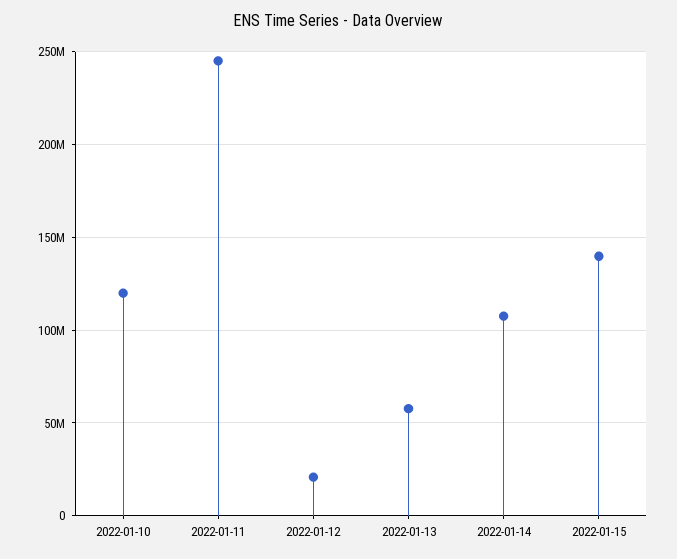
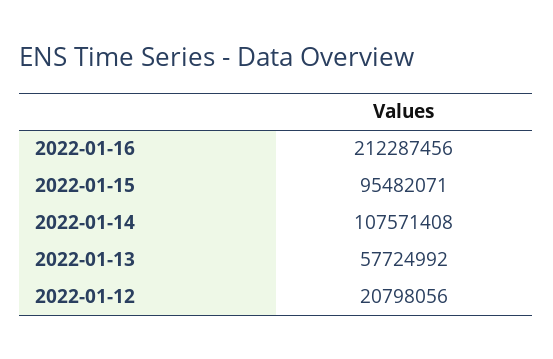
2022-01-10: 120000000 -> none
2022-01-11: 245000000 -> none
2022-01-15: 140000000 -> 95482071
2022-01-16: none -> 212287456

